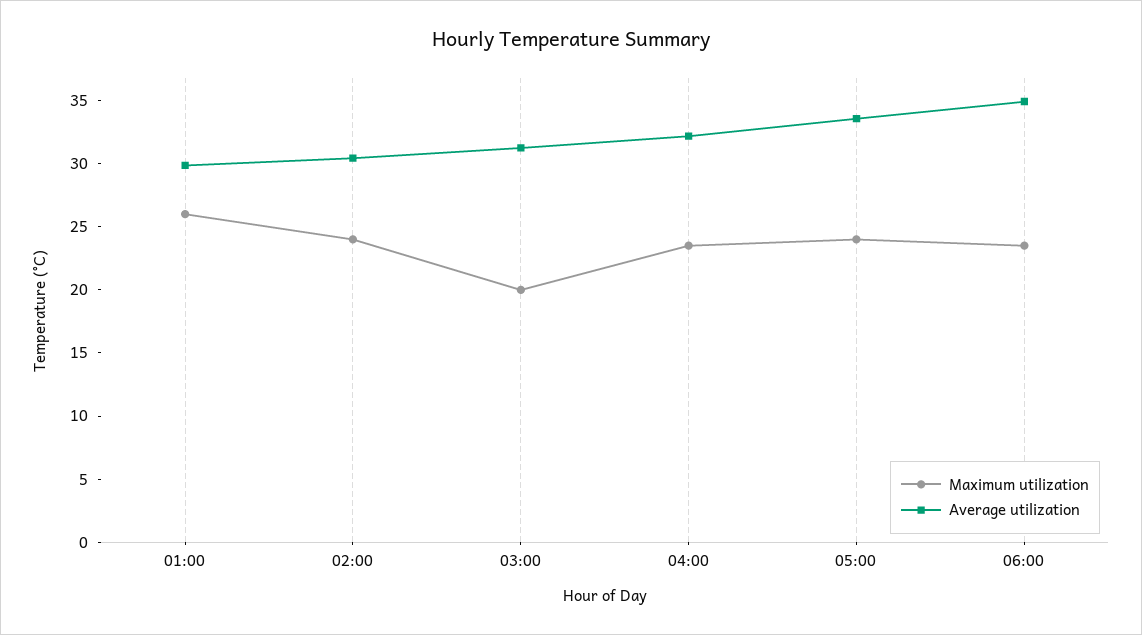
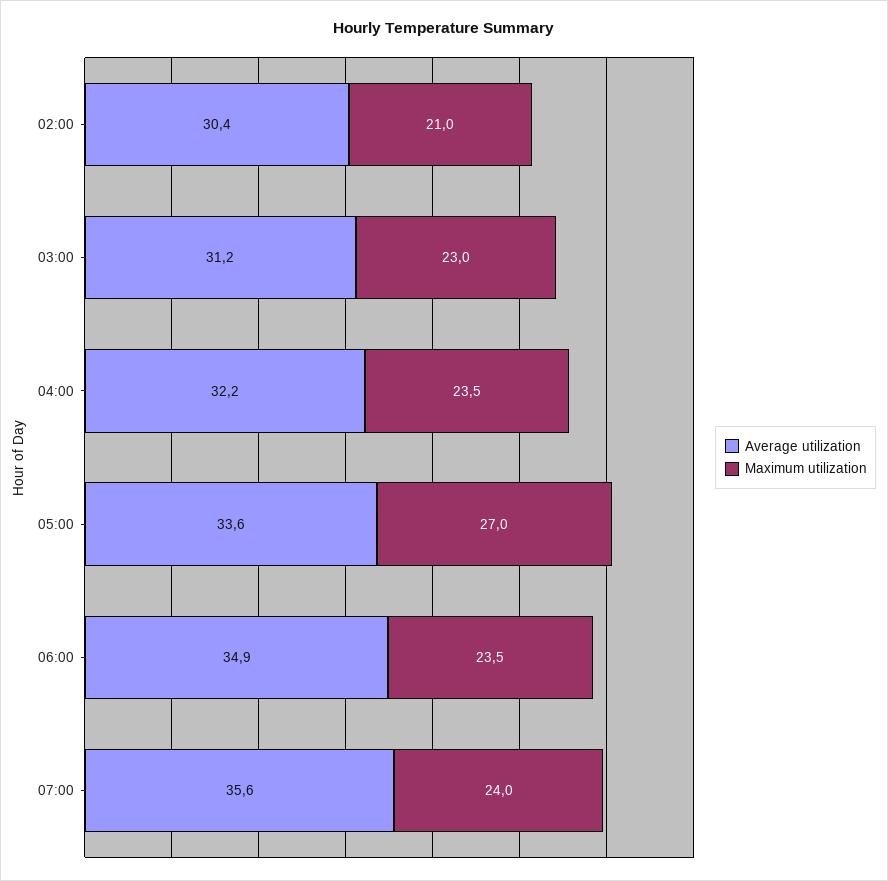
Maximum utilization, 01:00: 26 -> none
Average utilization, 01:00: 30 -> none
Maximum utilization, 02:00: 24 -> 21
Maximum utilization, 03:00: 20 -> 23
Maximum utilization, 05:00: 24 -> 27
Average utilization, 07:00: none -> 35.6
Maximum utilization, 07:00: none -> 24

